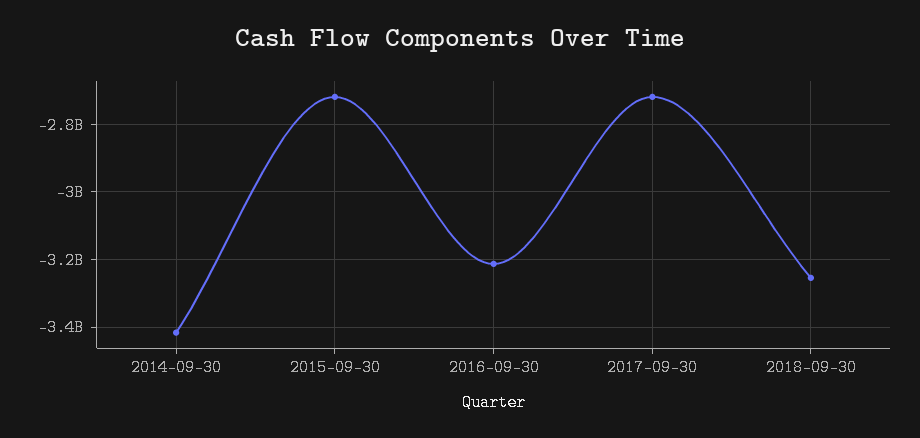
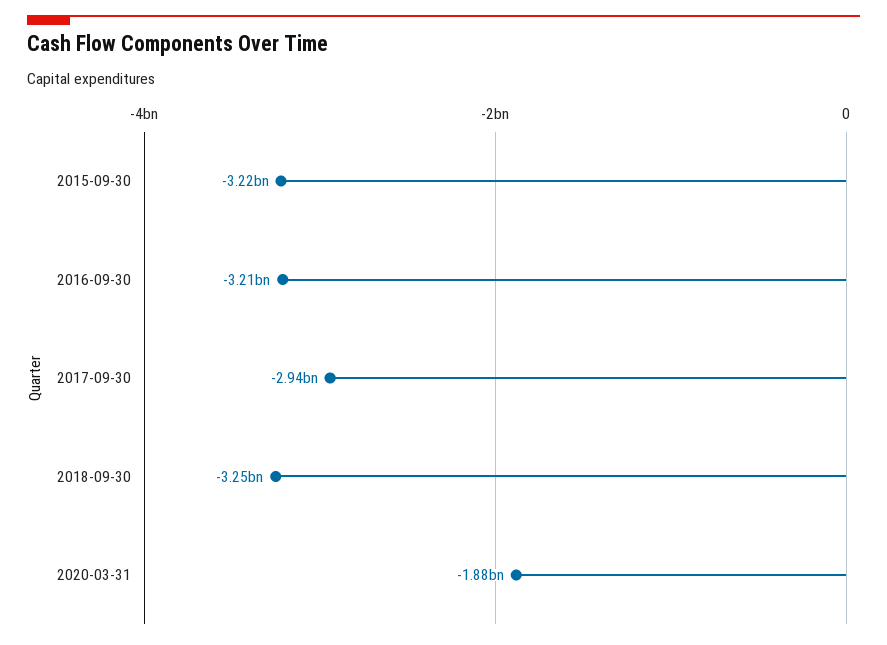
2014-09-30: -3420000000 -> none
2015-09-30: -2720000000 -> -3220000000
2017-09-30: -2720000000 -> -2940000000
2020-03-31: none -> -1880000000

